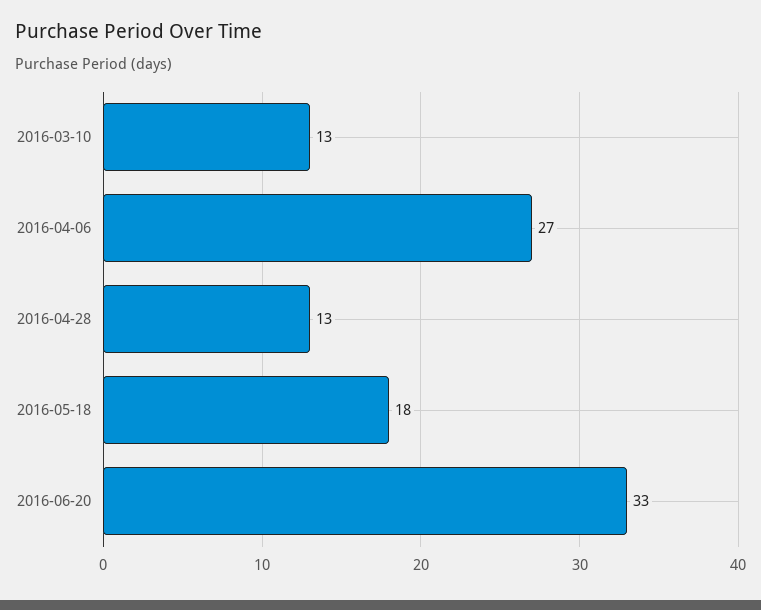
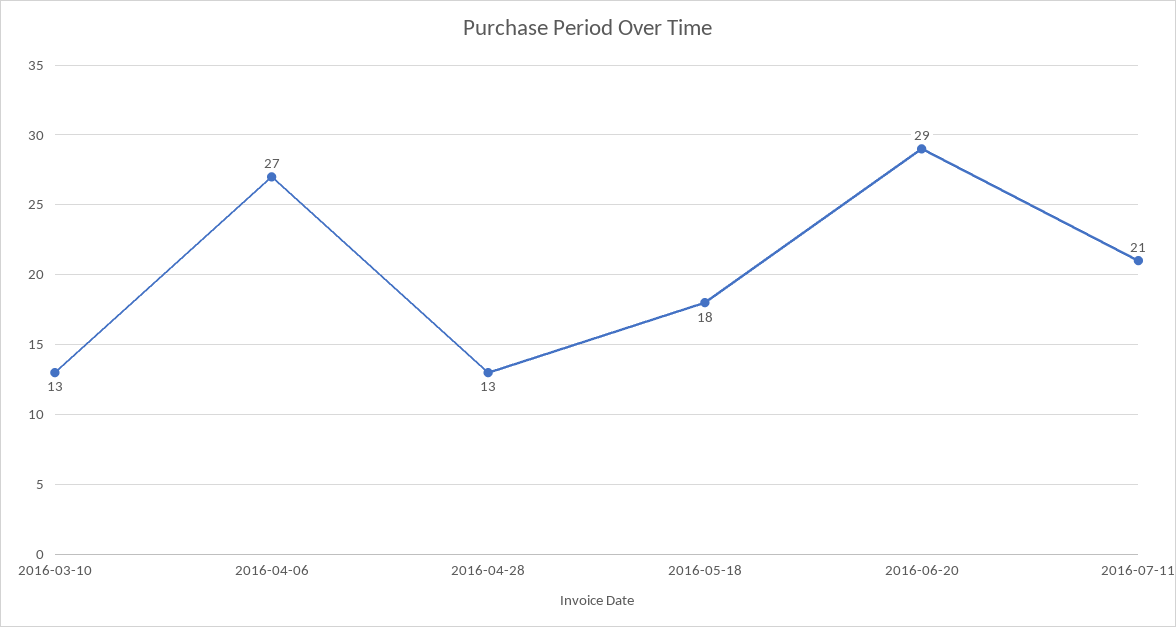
2016-06-20: 33 -> 29
2016-07-11: none -> 21

